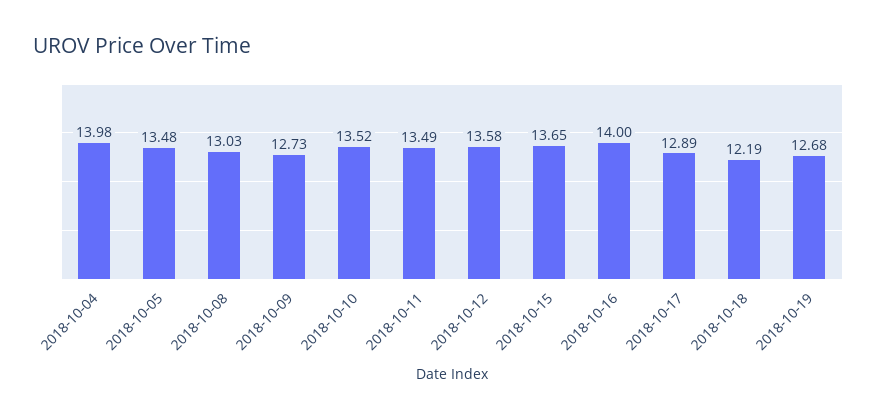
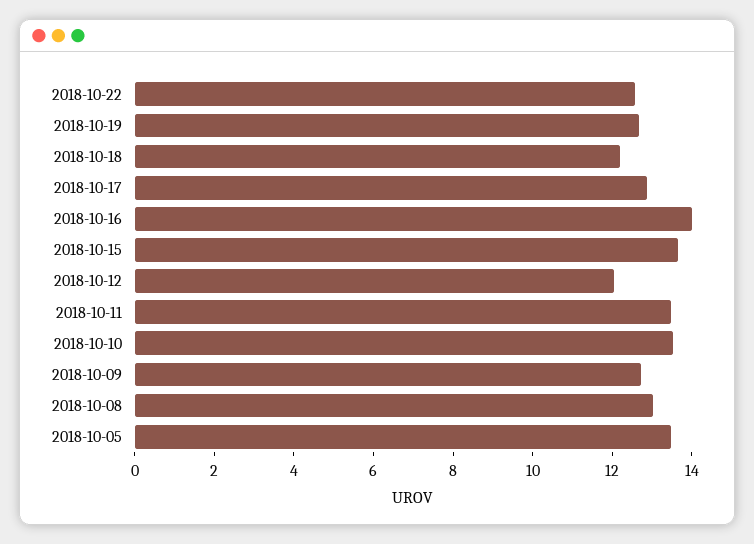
2018-10-04: 13.98 -> none
2018-10-12: 13.58 -> 12
2018-10-22: none -> 12.5

